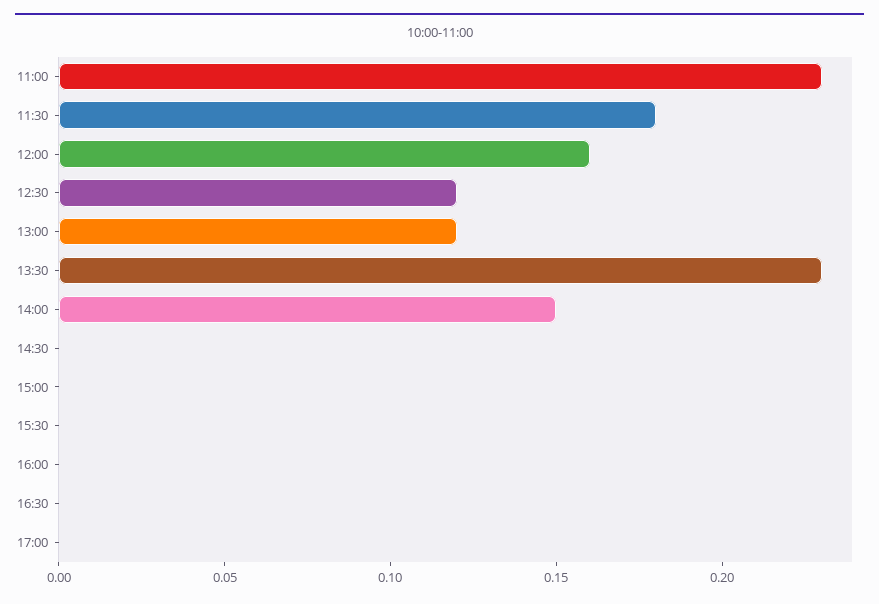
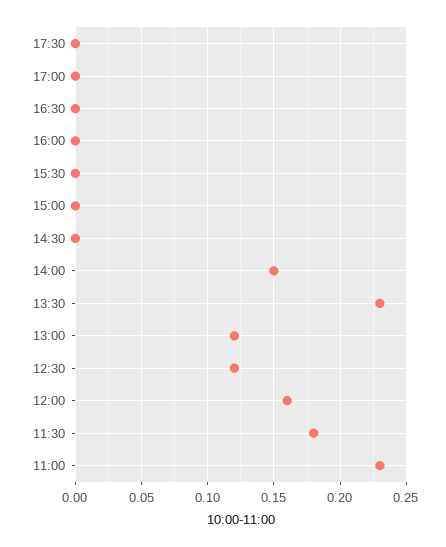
17:30: none -> 0

